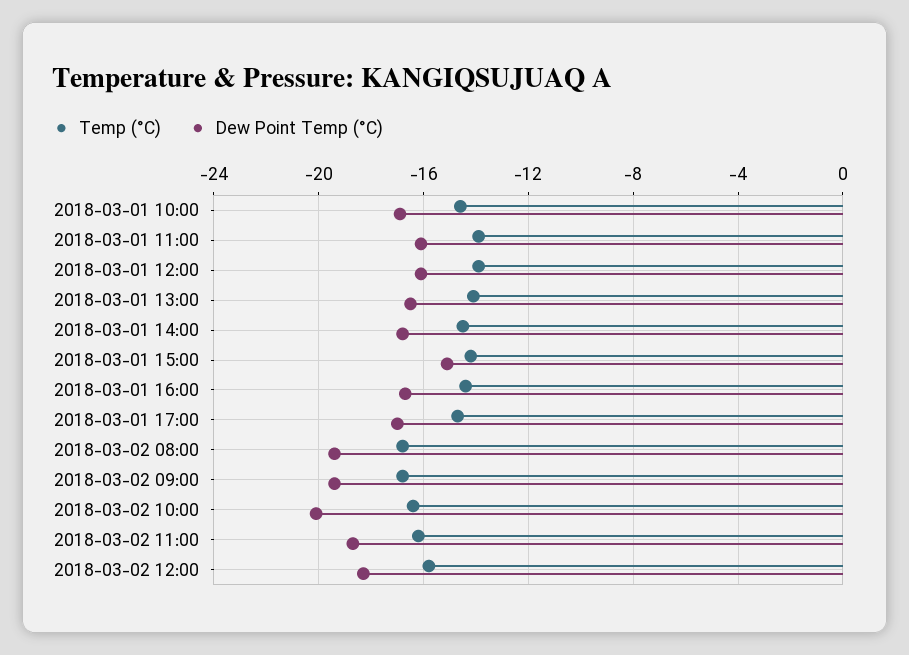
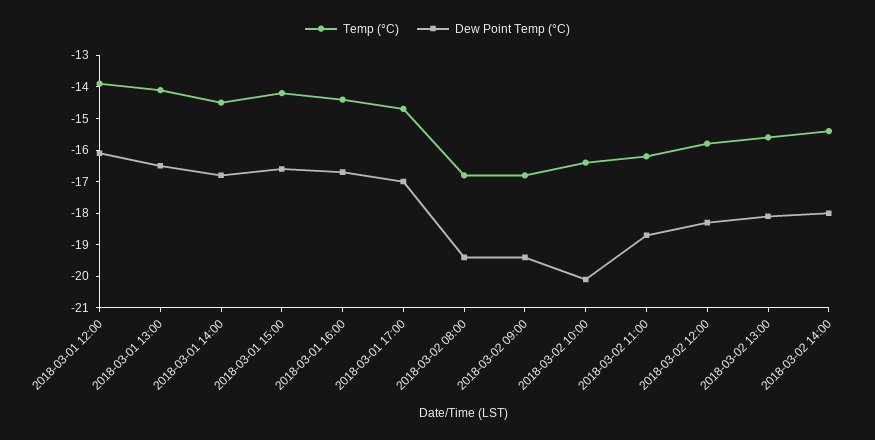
Temp (°C), 2018-03-01 10:00: -14.5 -> none
Dew Point Temp (°C), 2018-03-01 10:00: -17 -> none
Temp (°C), 2018-03-01 11:00: -14 -> none
Dew Point Temp (°C), 2018-03-01 11:00: -16 -> none
Dew Point Temp (°C), 2018-03-01 15:00: -15 -> -16.5
Temp (°C), 2018-03-02 13:00: none -> -15.5
Dew Point Temp (°C), 2018-03-02 13:00: none -> -18
Temp (°C), 2018-03-02 14:00: none -> -15.5
Dew Point Temp (°C), 2018-03-02 14:00: none -> -18

